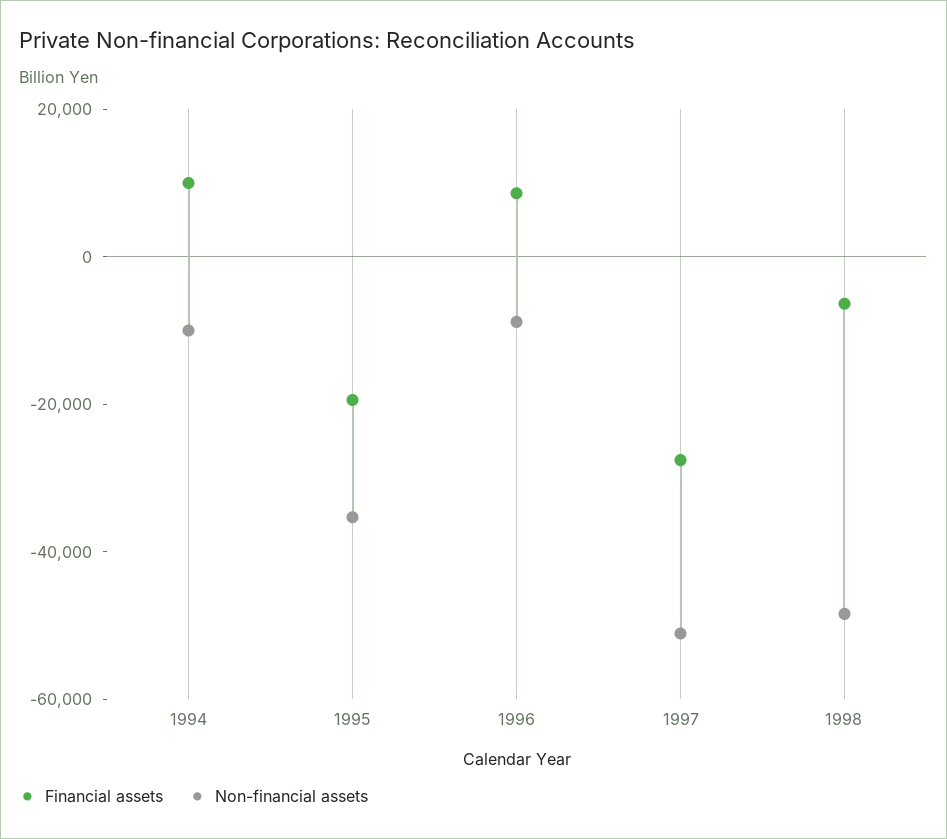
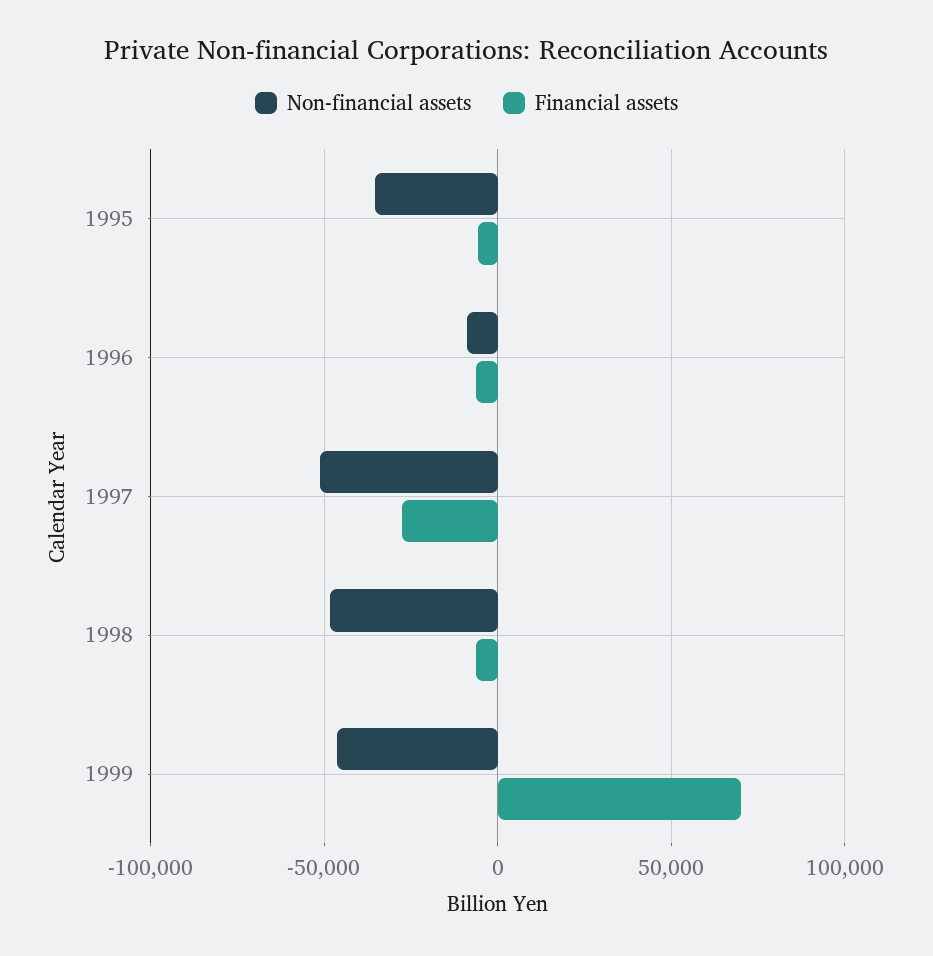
Financial assets, 1994: 10000 -> none
Non-financial assets, 1994: -10000 -> none
Financial assets, 1995: -20000 -> -5000
Financial assets, 1996: 10000 -> -5000
Non-financial assets, 1999: none -> -45000
Financial assets, 1999: none -> 70000

